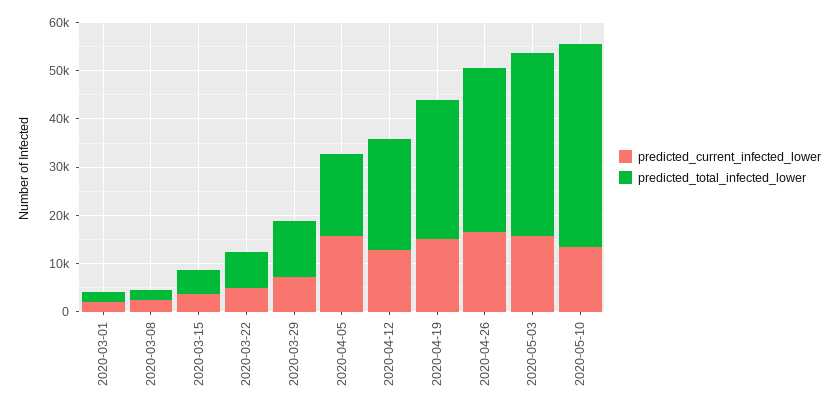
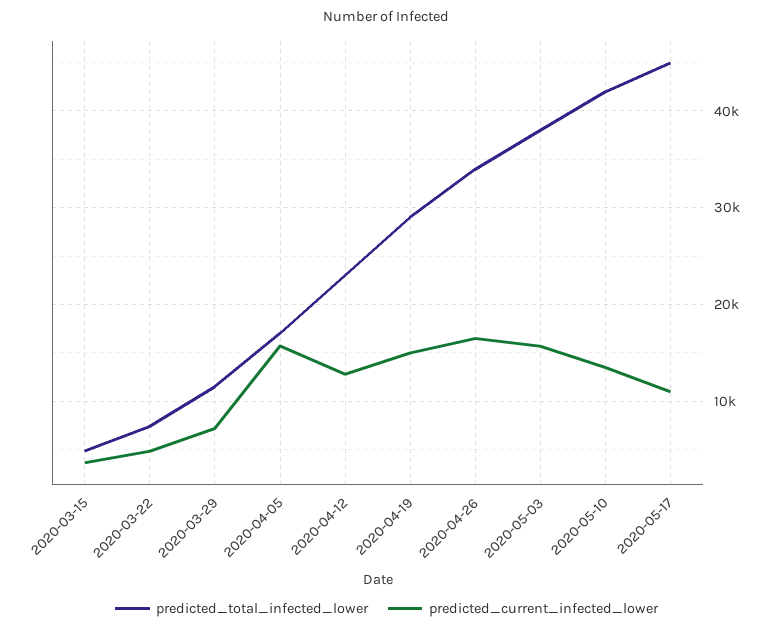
predicted_current_infected_lower, 2020-03-01: 2000 -> none
predicted_total_infected_lower, 2020-03-01: 2000 -> none
predicted_current_infected_lower, 2020-03-08: 2000 -> none
predicted_total_infected_lower, 2020-03-08: 2000 -> none
predicted_total_infected_lower, 2020-05-17: none -> 45000
predicted_current_infected_lower, 2020-05-17: none -> 11000

